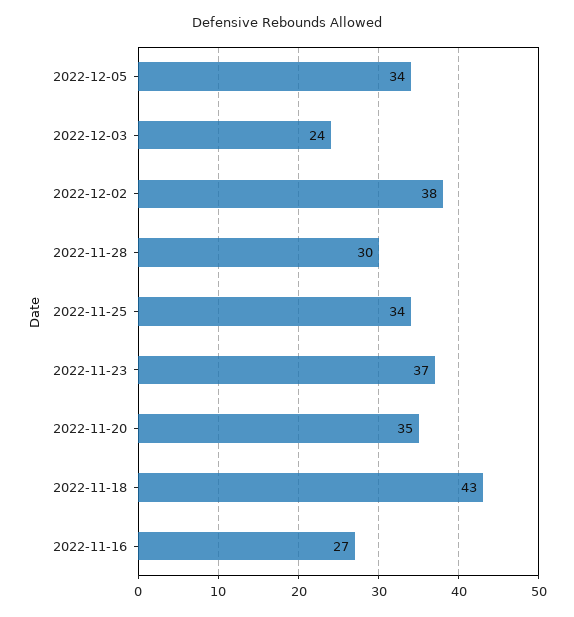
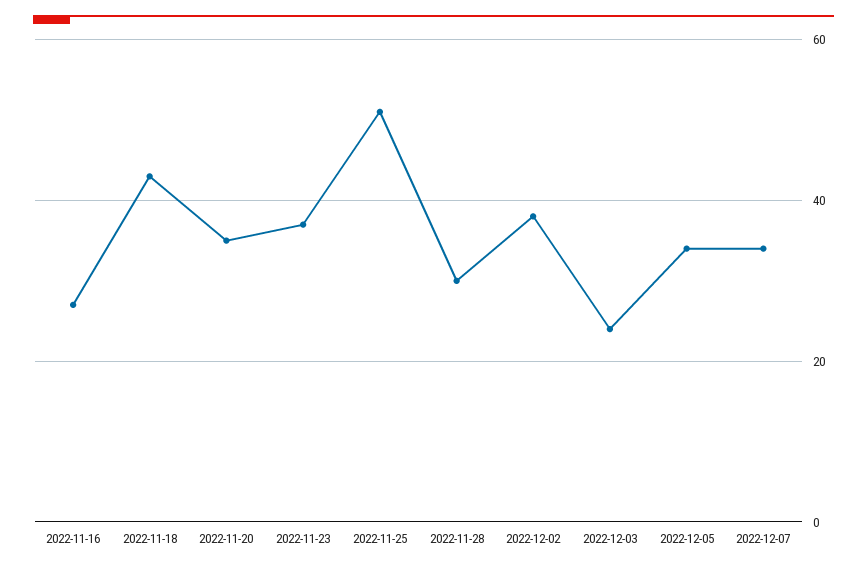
2022-11-25: 34 -> 50
2022-12-07: none -> 35

